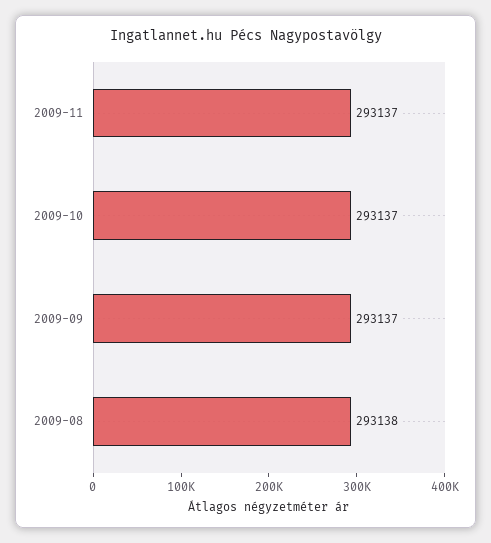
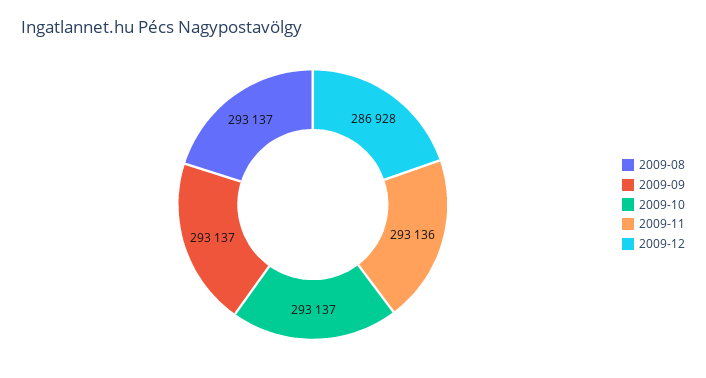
2009-11: 293137 -> 293136
2009-08: 293138 -> 293137
2009-12: none -> 286928

